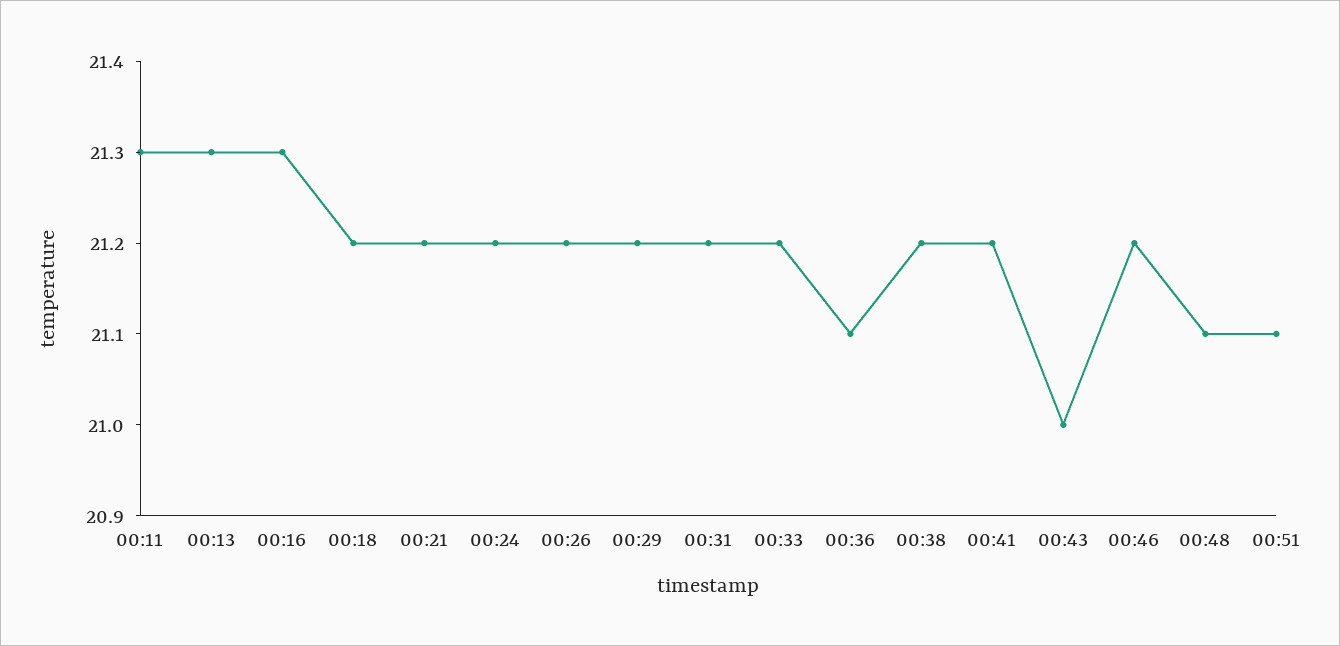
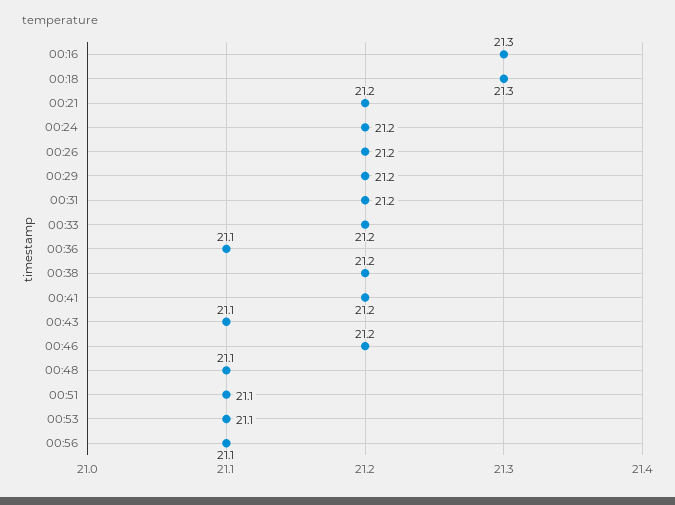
00:11: 21.3 -> none
00:13: 21.3 -> none
00:18: 21.2 -> 21.3
00:43: 21 -> 21.1
00:53: none -> 21.1
00:56: none -> 21.1

